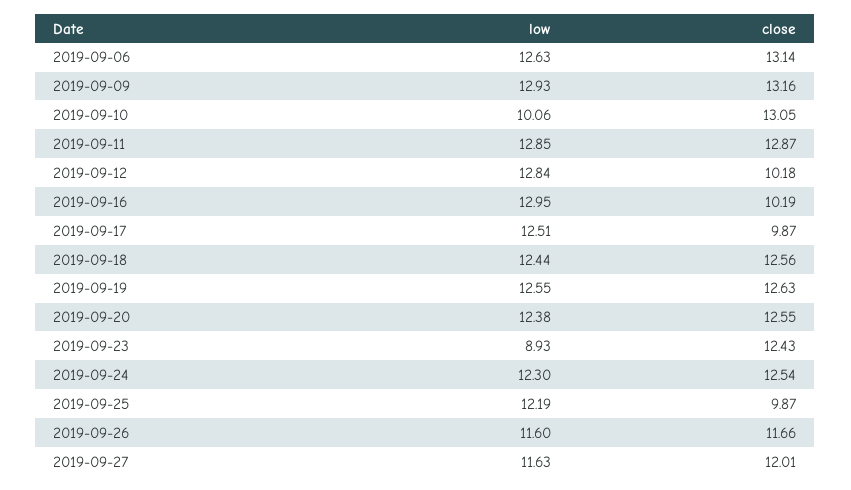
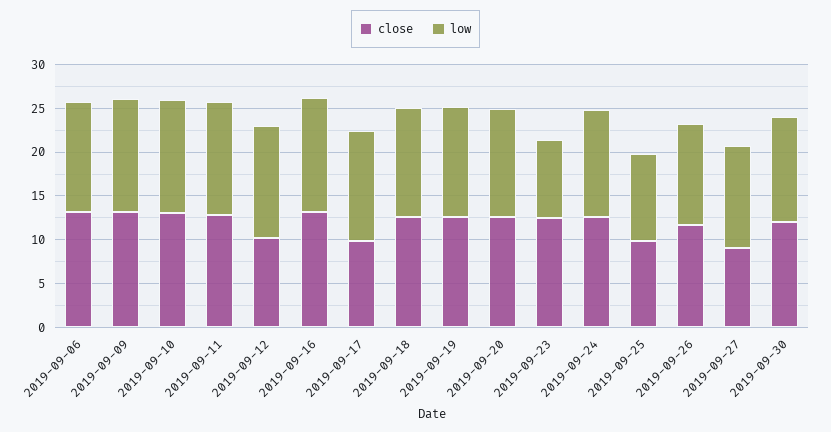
low, 2019-09-10: 10.06 -> 13
close, 2019-09-16: 10.19 -> 13
low, 2019-09-25: 12.19 -> 10
close, 2019-09-27: 12.01 -> 9
close, 2019-09-30: none -> 12
low, 2019-09-30: none -> 12

